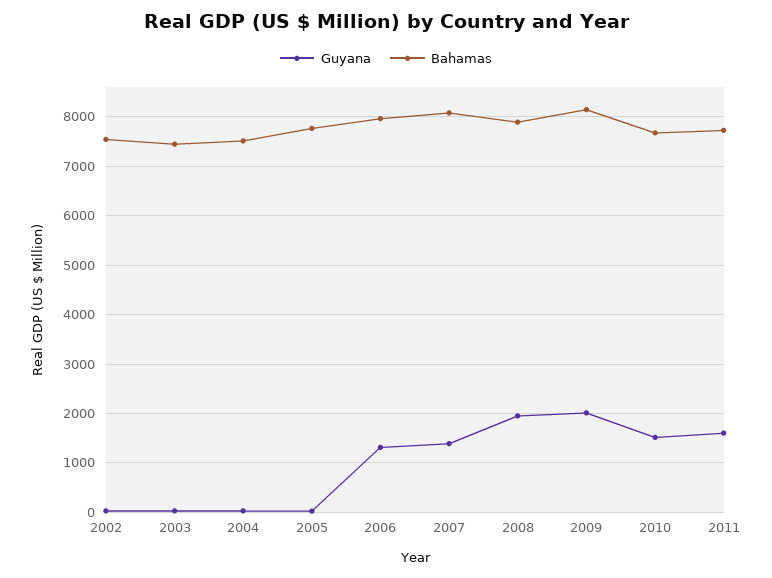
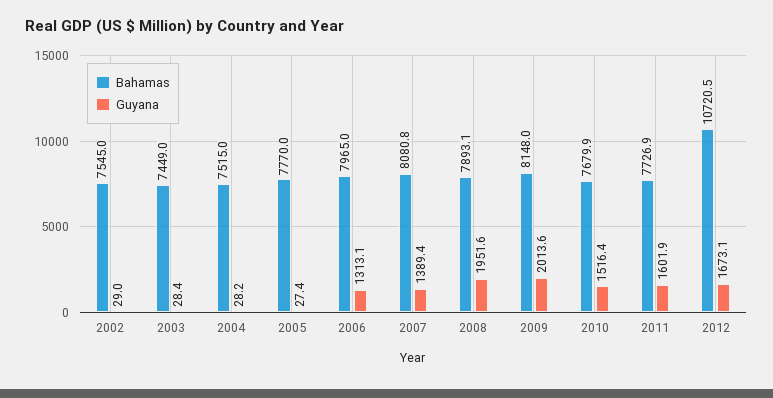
Bahamas, 2012: none -> 10720.5
Guyana, 2012: none -> 1673.1

